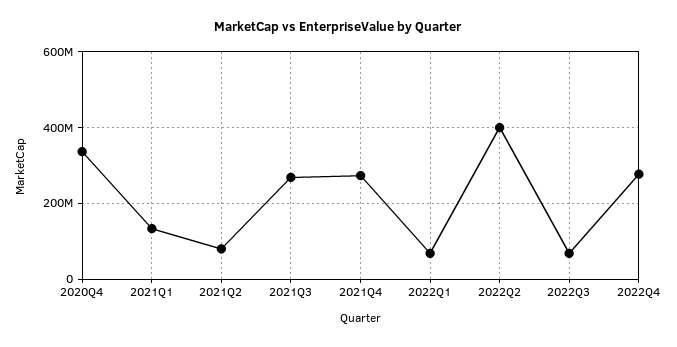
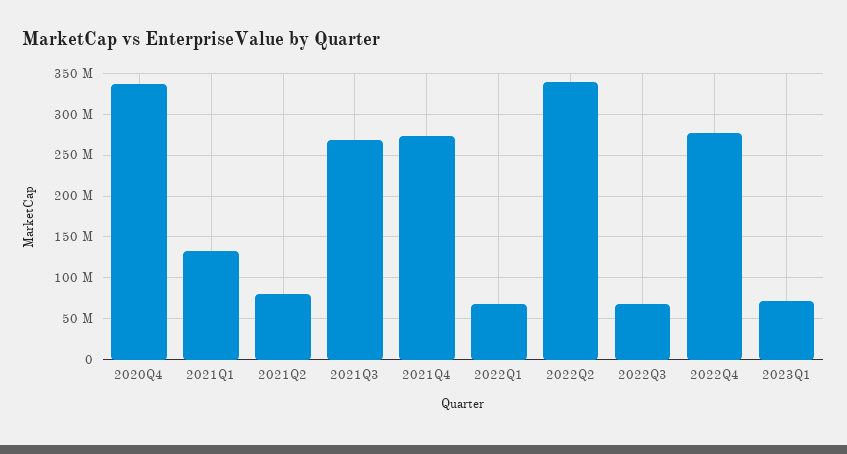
2022Q2: 400000000 -> 340000000
2023Q1: none -> 70000000

